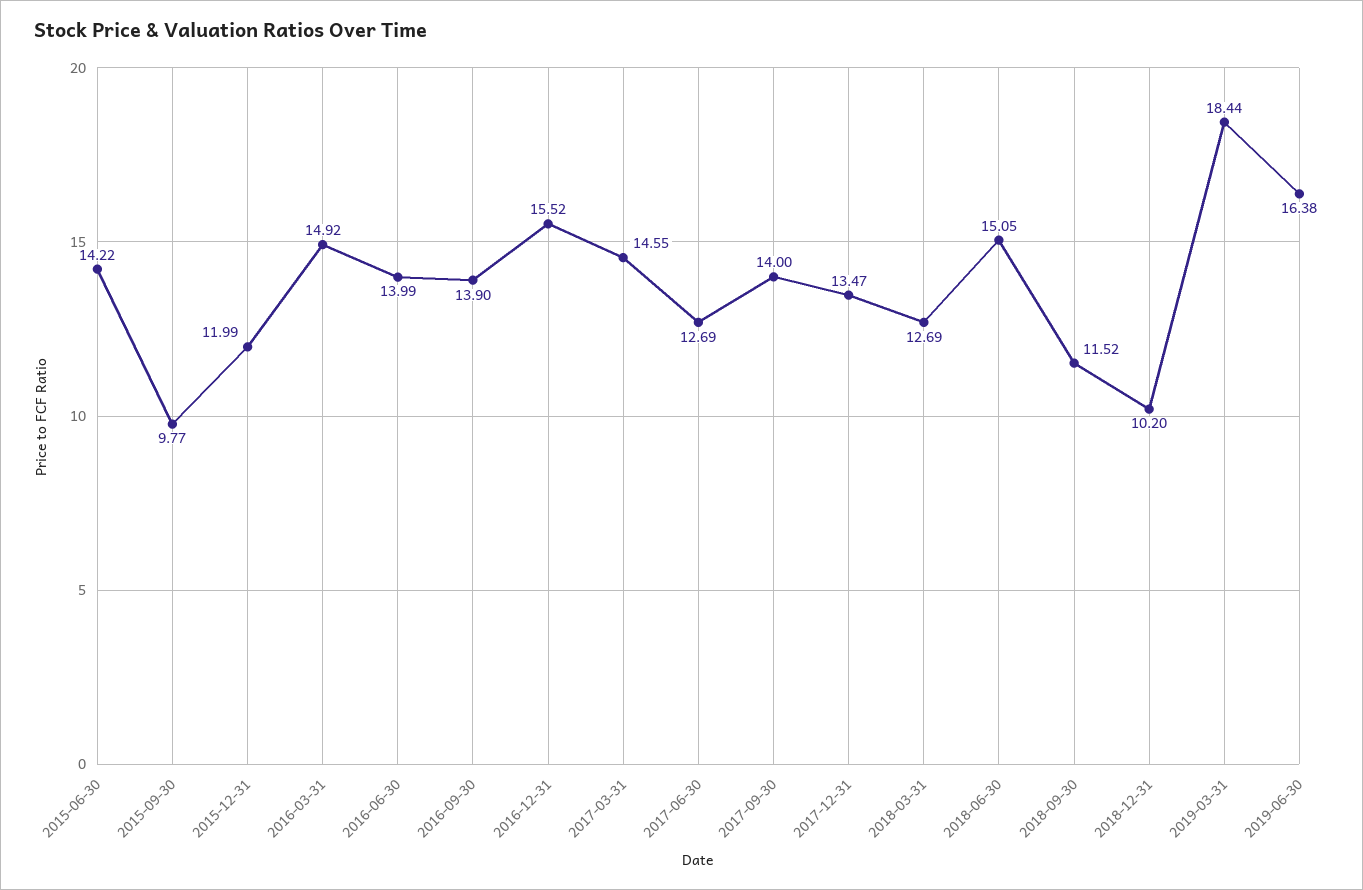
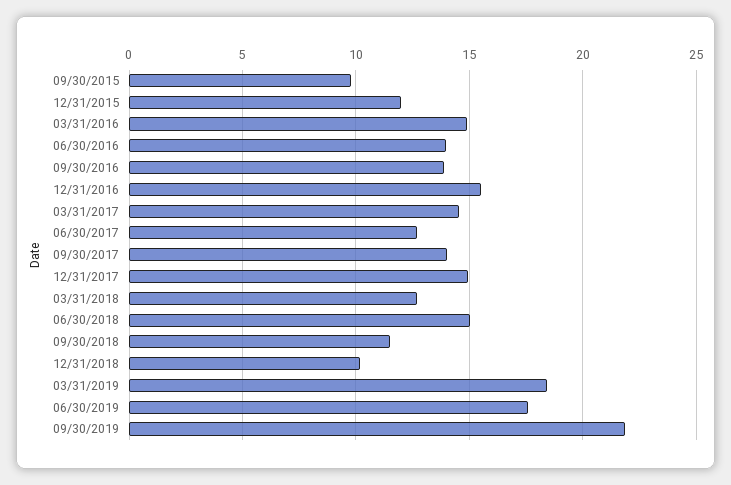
2015-06-30: 14.22 -> none
2017-12-31: 13.47 -> 15
2019-06-30: 16.38 -> 17.5
09/30/2019: none -> 22

